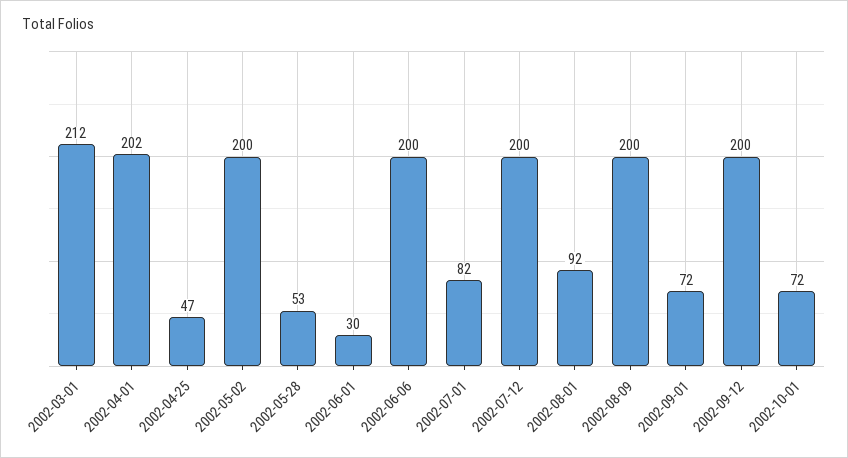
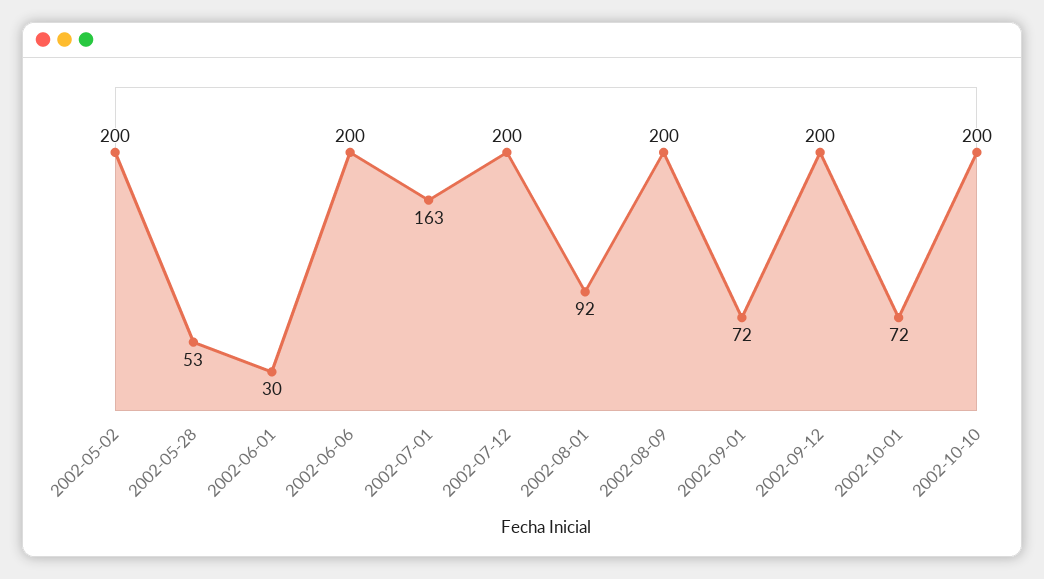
2002-03-01: 212 -> none
2002-04-01: 202 -> none
2002-04-25: 47 -> none
2002-07-01: 82 -> 163
2002-10-10: none -> 200

